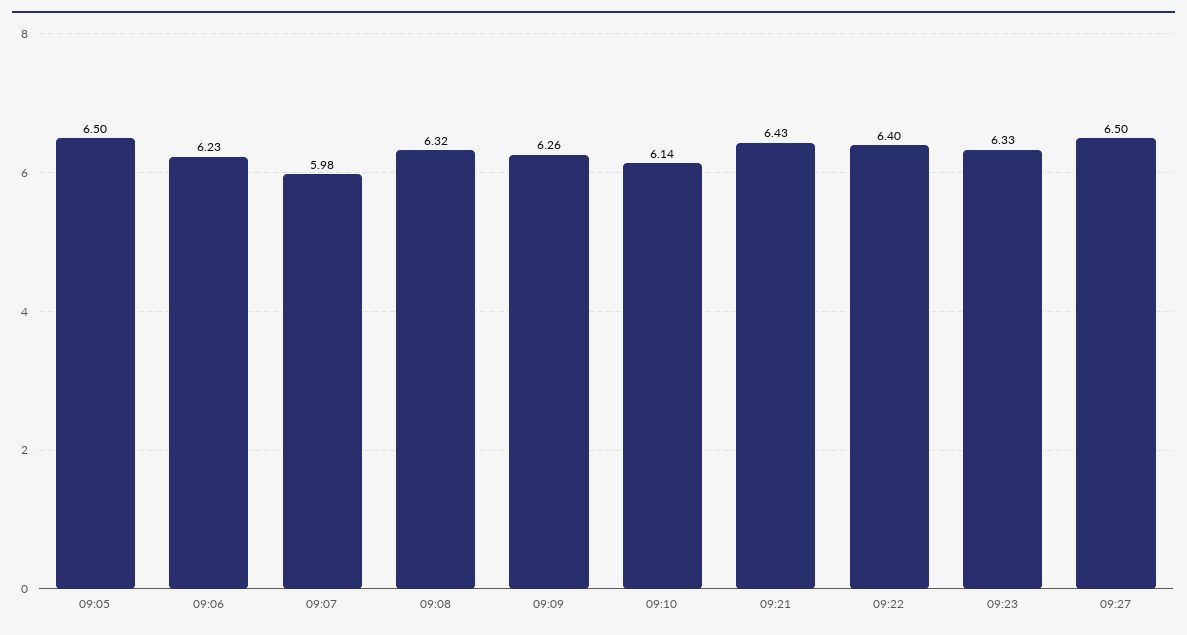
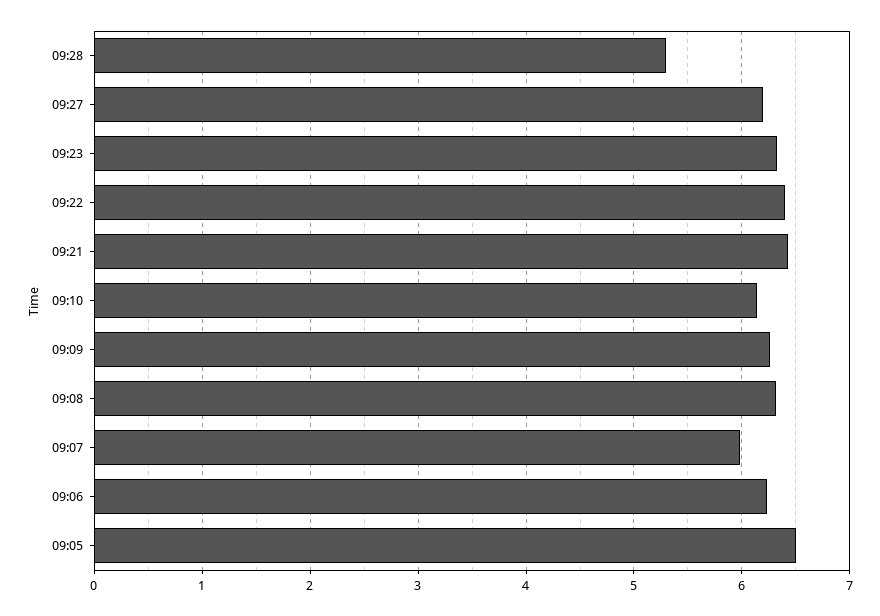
09:27: 6.5 -> 6.2
09:28: none -> 5.3

